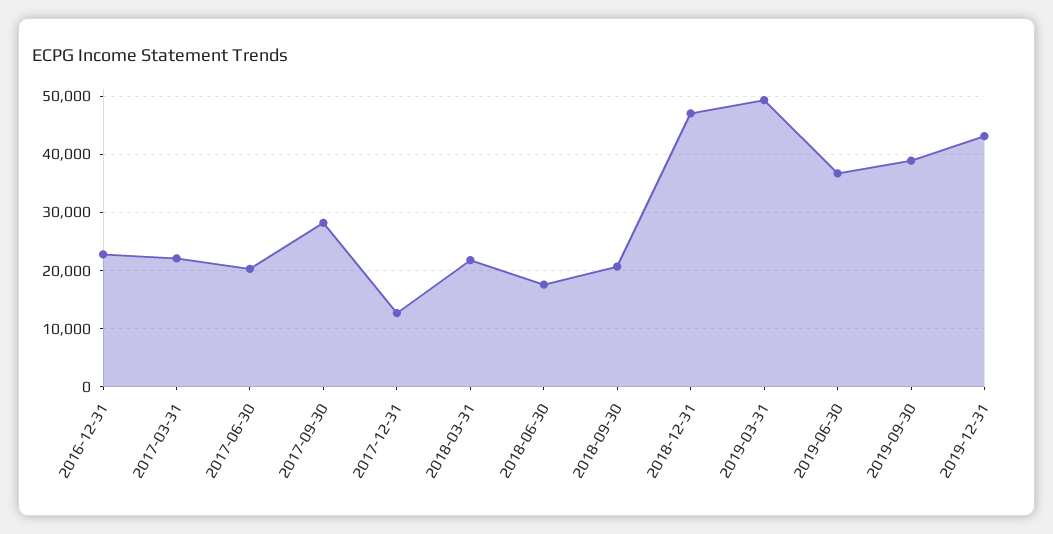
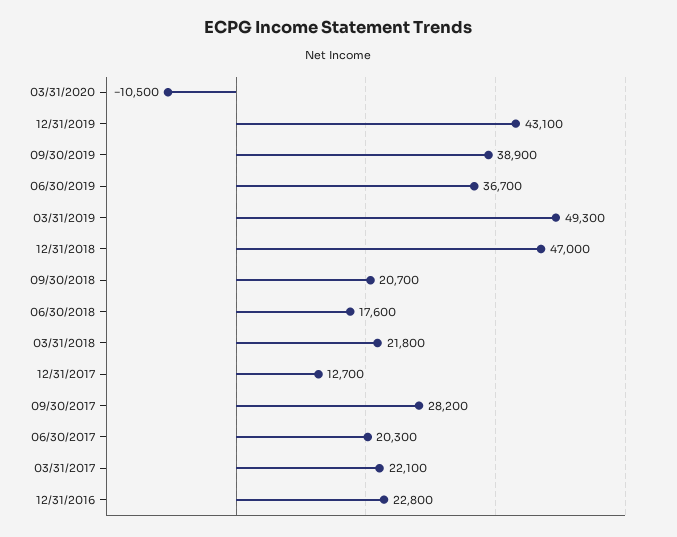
03/31/2020: none -> -10500

